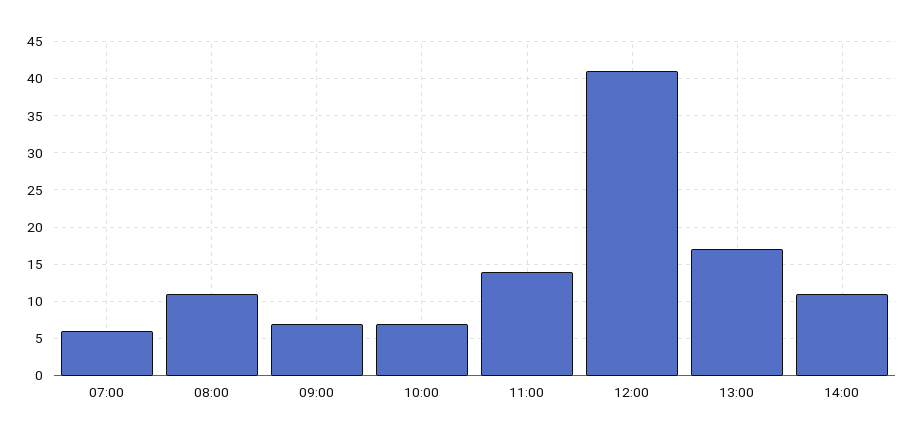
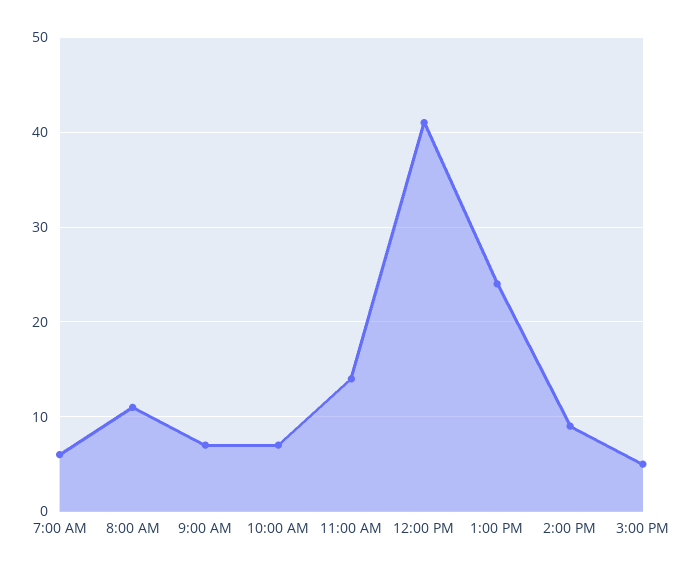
13:00: 17 -> 24
14:00: 11 -> 9
3:00 PM: none -> 5

